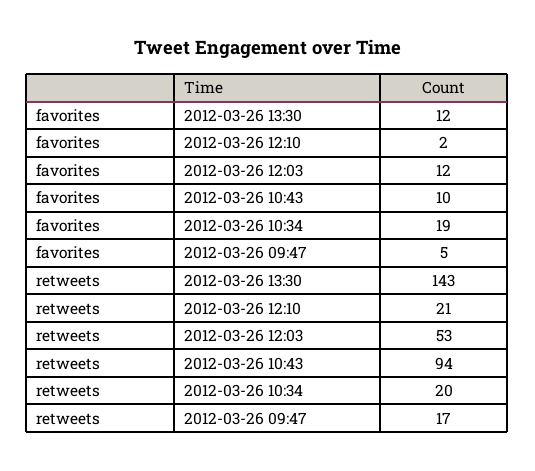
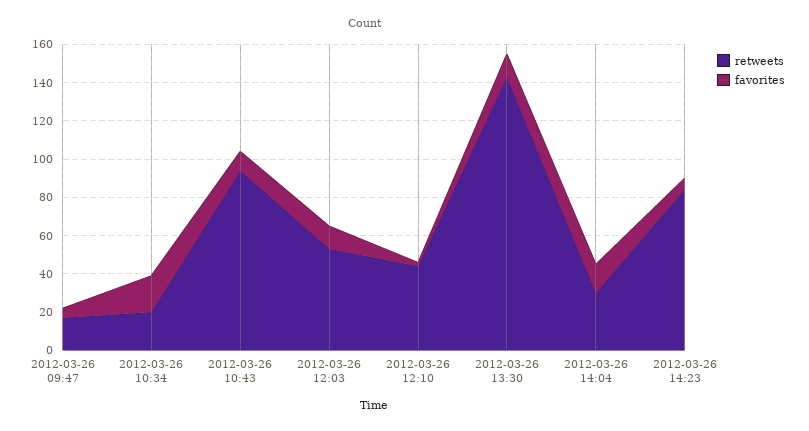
retweets, 2012-03-26 12:10: 21 -> 45
retweets, 2012-03-26 14:04: none -> 30
favorites, 2012-03-26 14:04: none -> 15
retweets, 2012-03-26 14:23: none -> 85
favorites, 2012-03-26 14:23: none -> 5

